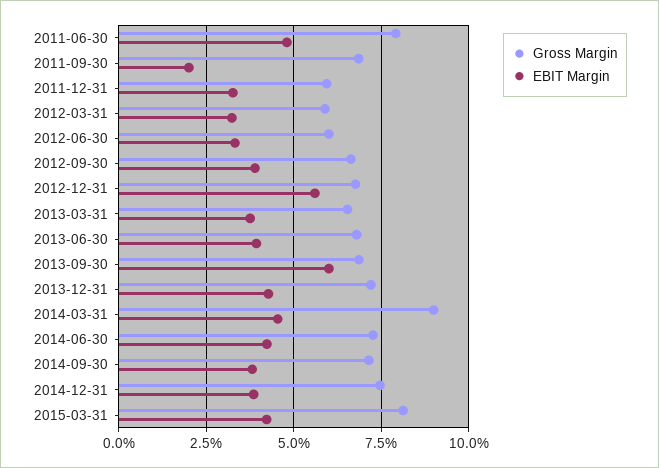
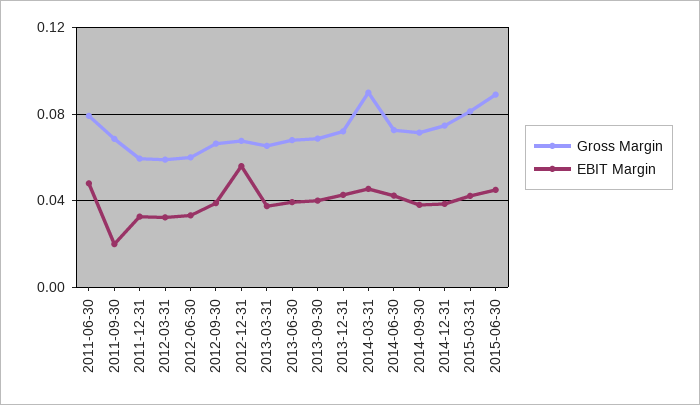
EBIT Margin, 2013-09-30: 0.06 -> 0.04
Gross Margin, 2015-06-30: none -> 0.09
EBIT Margin, 2015-06-30: none -> 0.045

